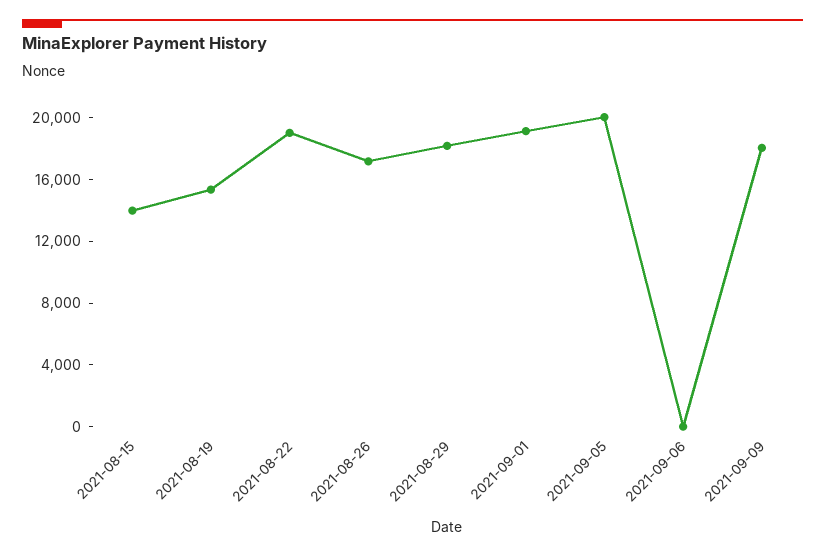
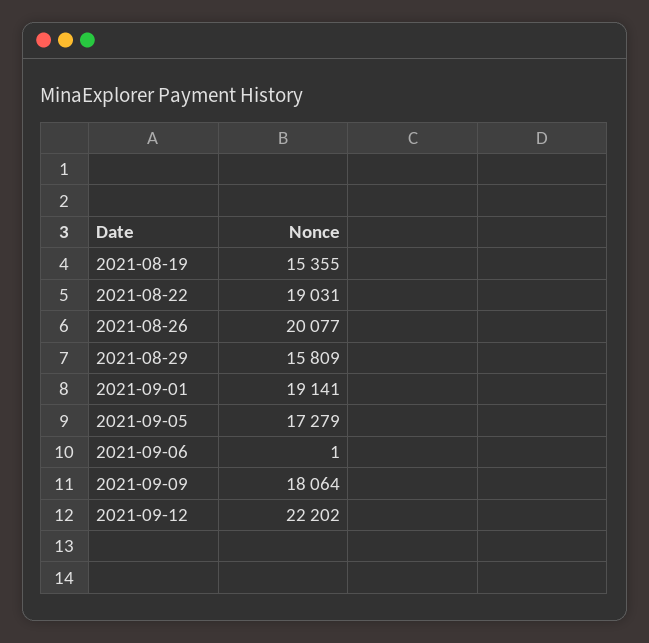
2021-08-15: 14000 -> none
2021-08-26: 17000 -> 20077
2021-08-29: 18000 -> 15809
2021-09-05: 20000 -> 17279
2021-09-12: none -> 22202

